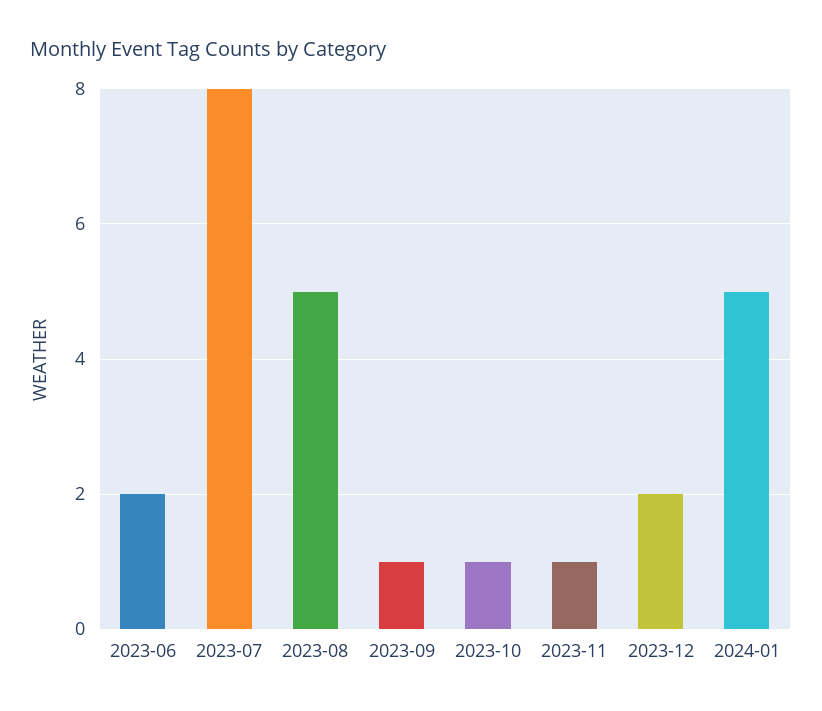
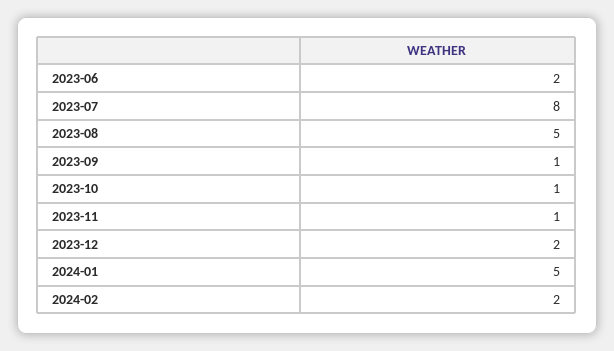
2024-02: none -> 2

